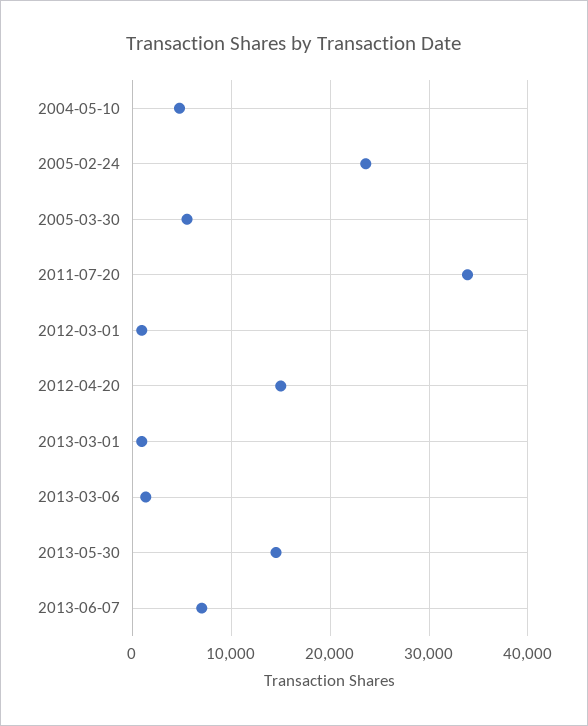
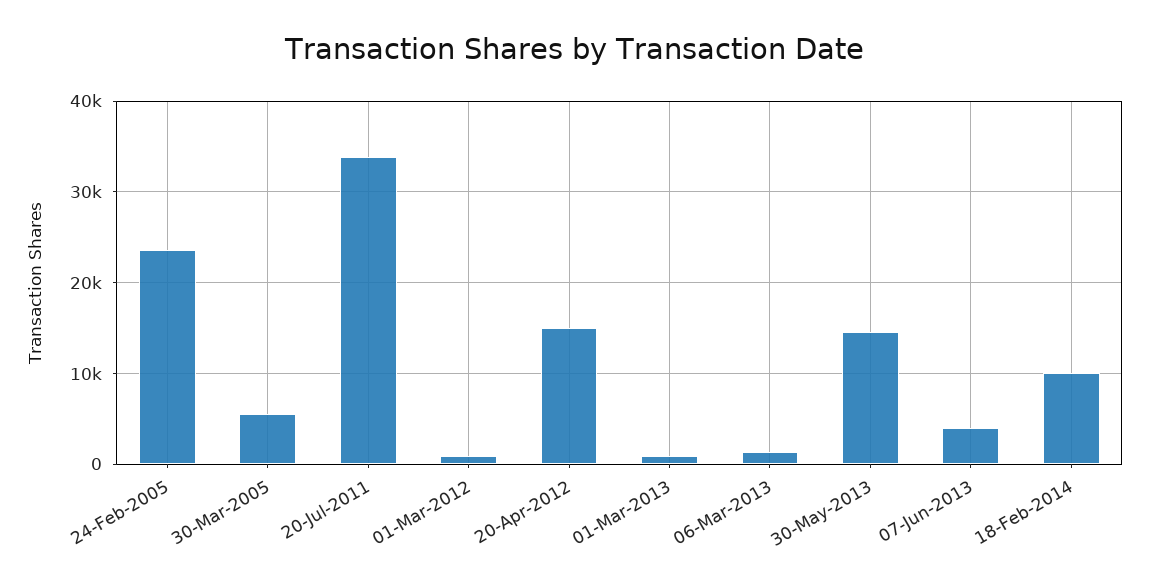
2004-05-10: 5000 -> none
2013-06-07: 7000 -> 4000
18-Feb-2014: none -> 10000

